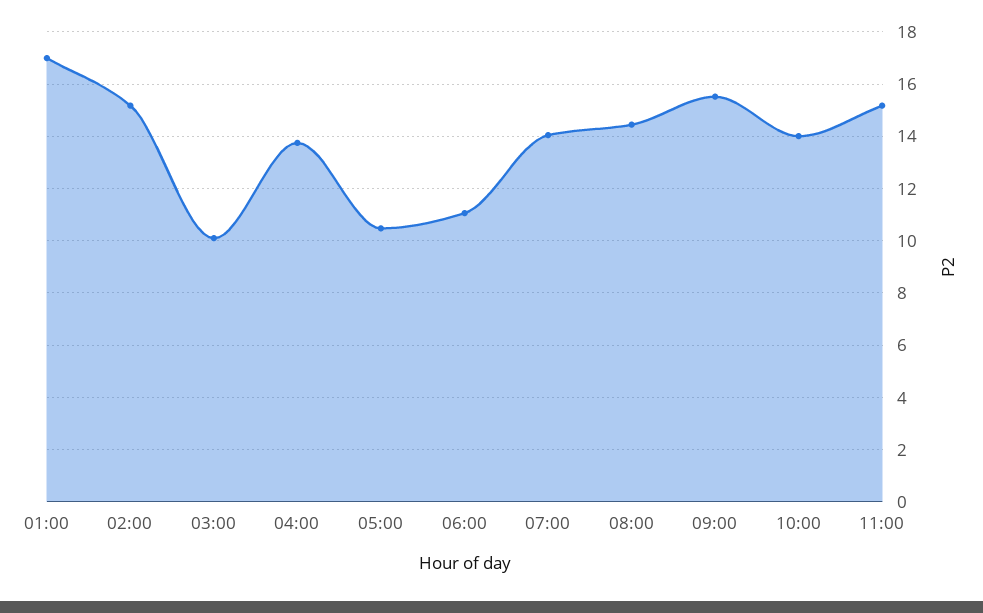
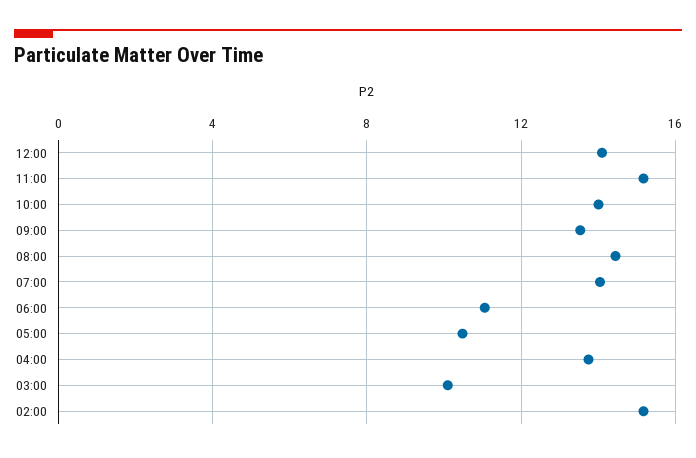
01:00: 17 -> none
09:00: 15.5 -> 13.5
12:00: none -> 14

